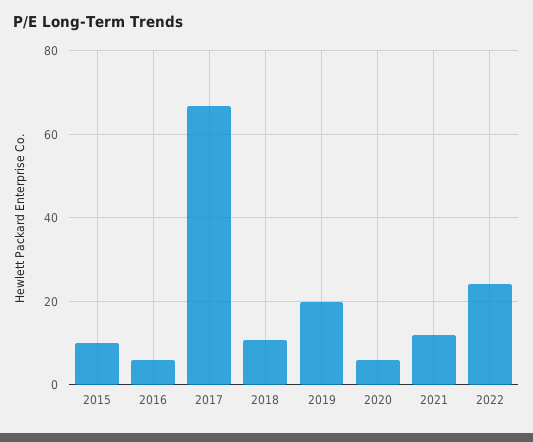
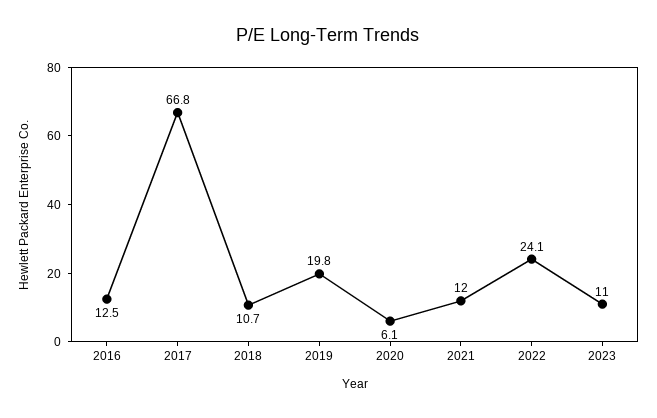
2015: 10 -> none
2016: 6 -> 12.5
2023: none -> 11

